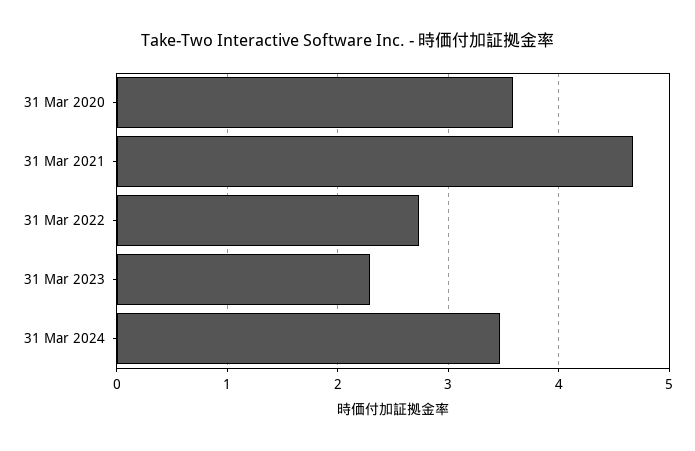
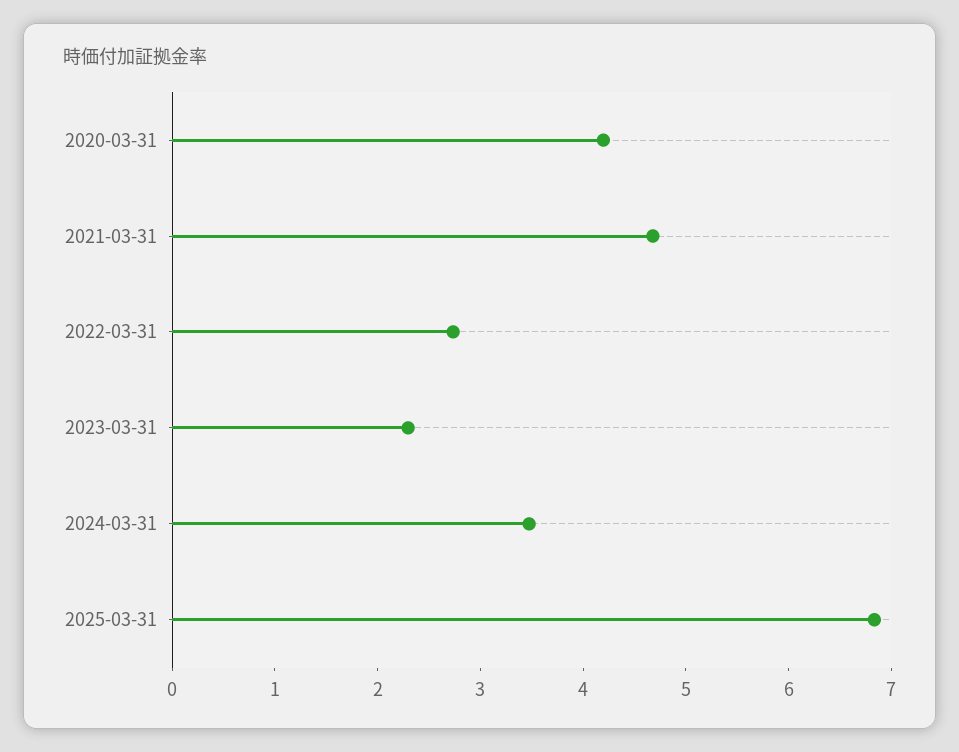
31 Mar 2020: 3.6 -> 4.2
2025-03-31: none -> 6.8

